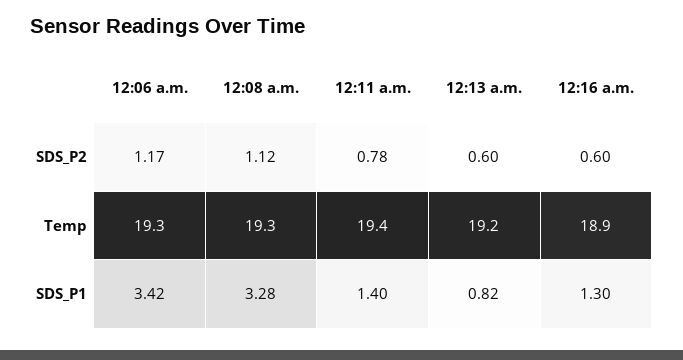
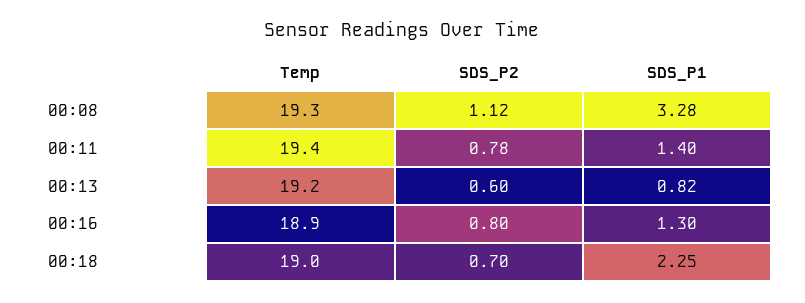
12:06 a.m., SDS_P2: 1.17 -> none
12:16 a.m., SDS_P2: 0.6 -> 0.8
12:06 a.m., Temp: 19.3 -> none
12:06 a.m., SDS_P1: 3.42 -> none
00:18, Temp: none -> 19
00:18, SDS_P2: none -> 0.7
00:18, SDS_P1: none -> 2.25

